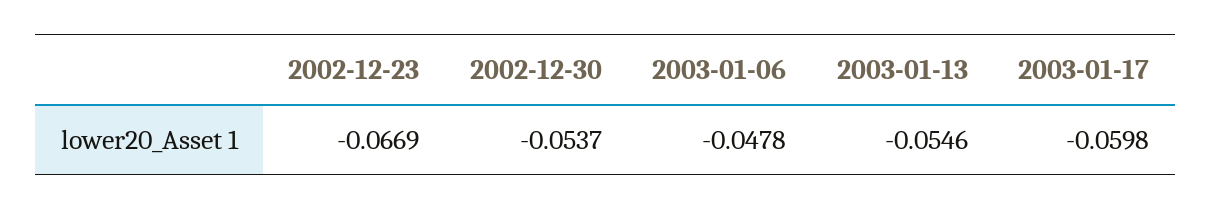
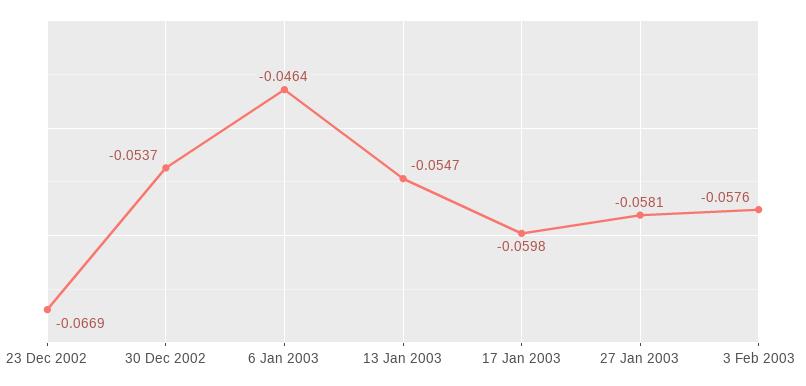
2003-01-06: -0.0478 -> -0.0464
2003-01-13: -0.0546 -> -0.0547
27 Jan 2003: none -> -0.0581
3 Feb 2003: none -> -0.0576

